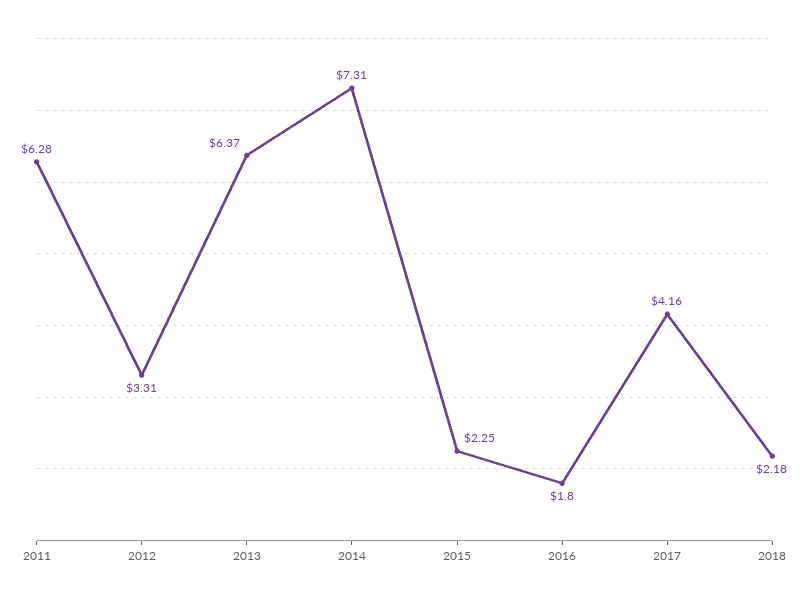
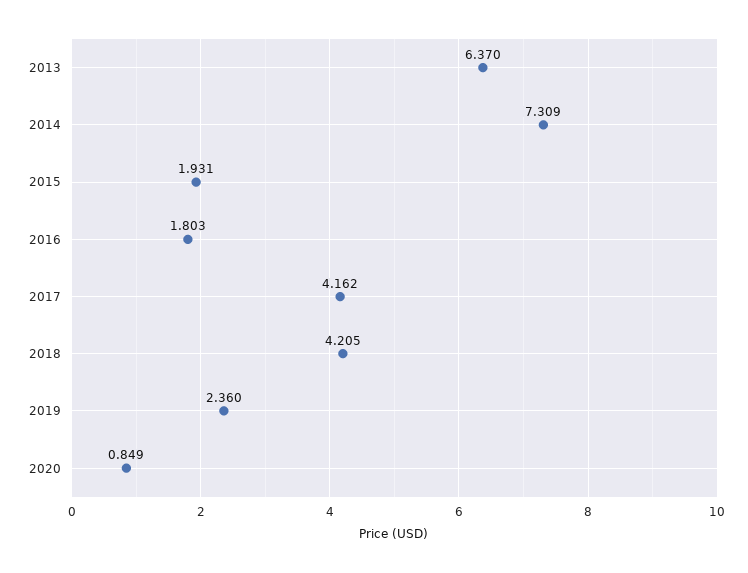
2011: 6.28 -> none
2012: 3.31 -> none
2015: 2.25 -> 1.931
2018: 2.18 -> 4.205
2019: none -> 2.36
2020: none -> 0.849

